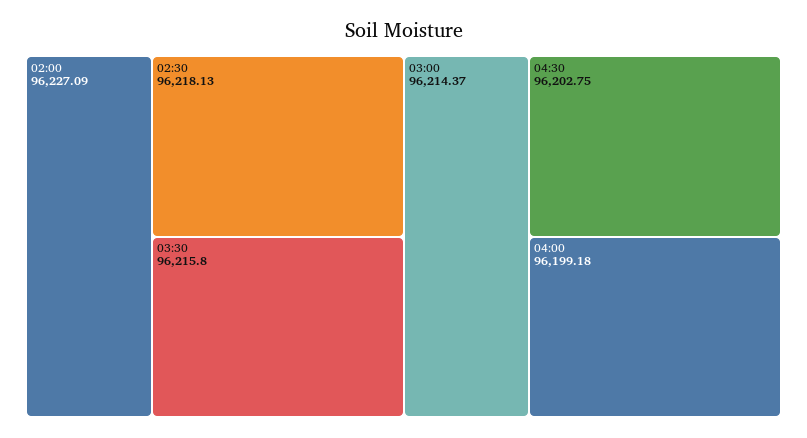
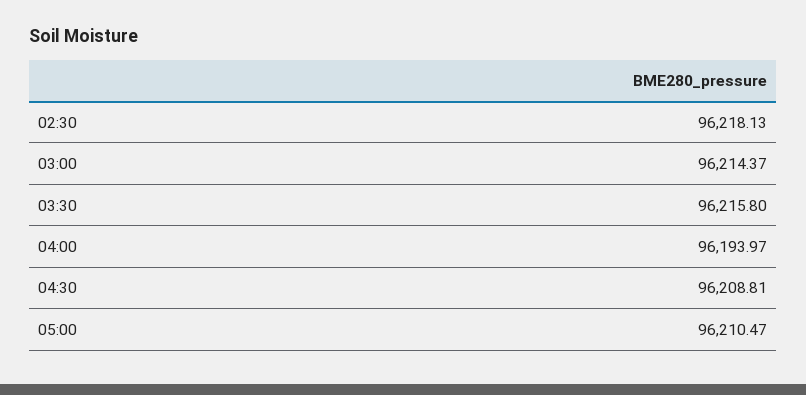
02:00: 96227.09 -> none
04:30: 96202.75 -> 96208.81
04:00: 96199.18 -> 96193.97
05:00: none -> 96210.47

